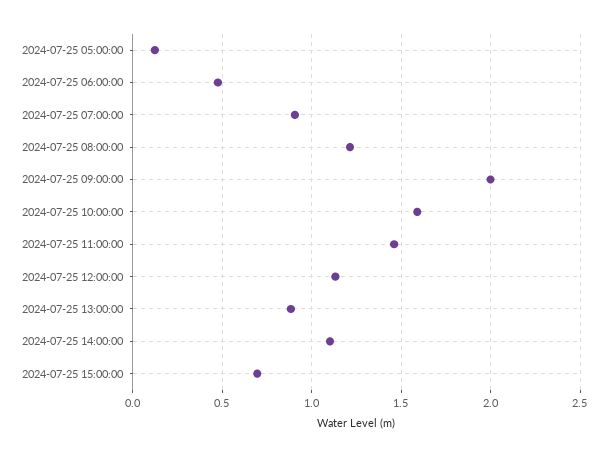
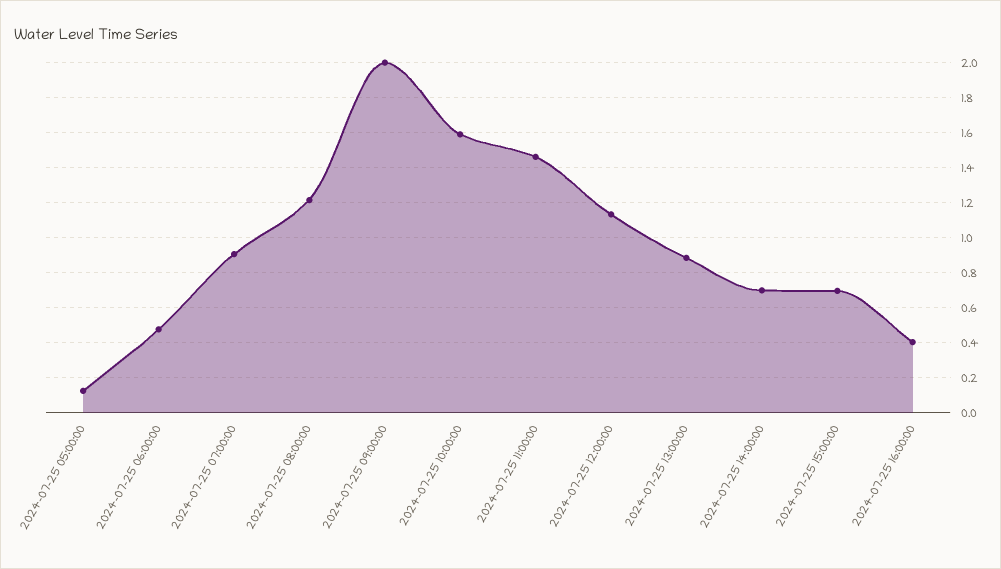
2024-07-25 14:00:00: 1.1 -> 0.7
2024-07-25 16:00:00: none -> 0.4

